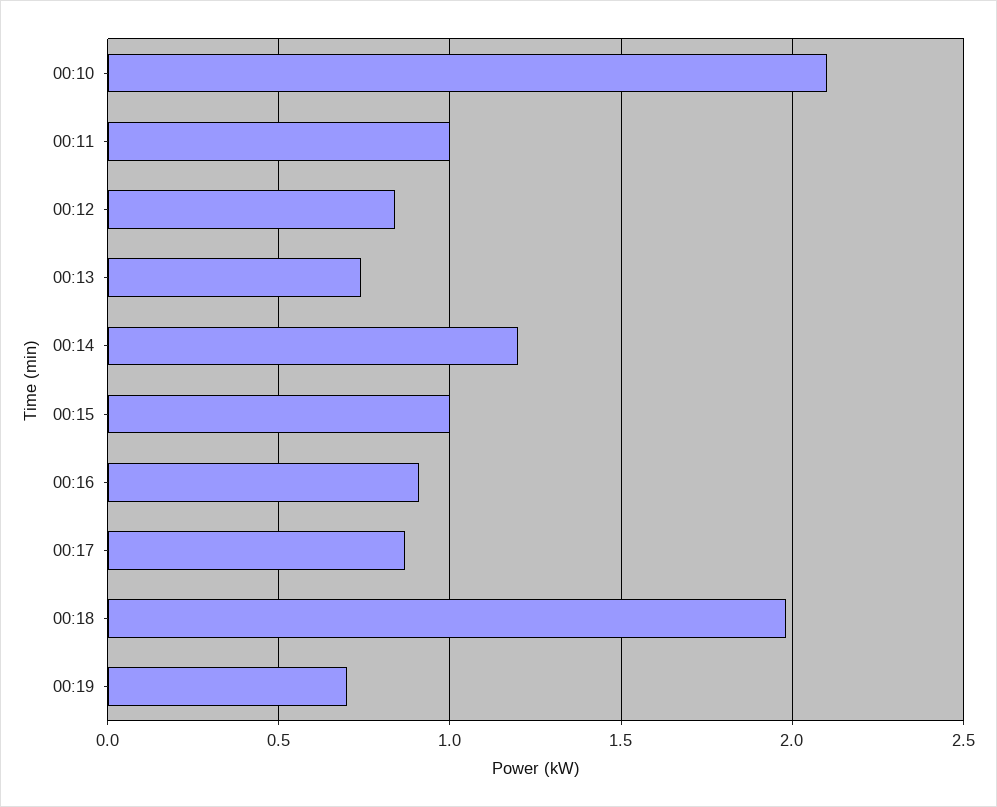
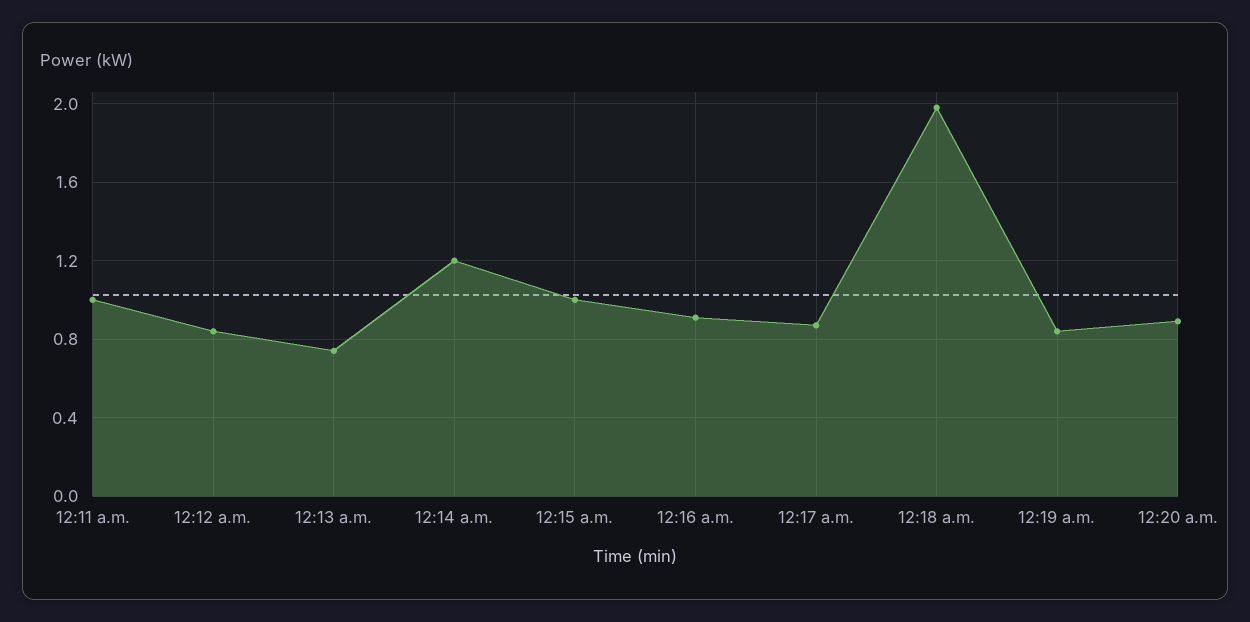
00:10: 2.1 -> none
00:19: 0.7 -> 0.85
12:20 a.m.: none -> 0.9

